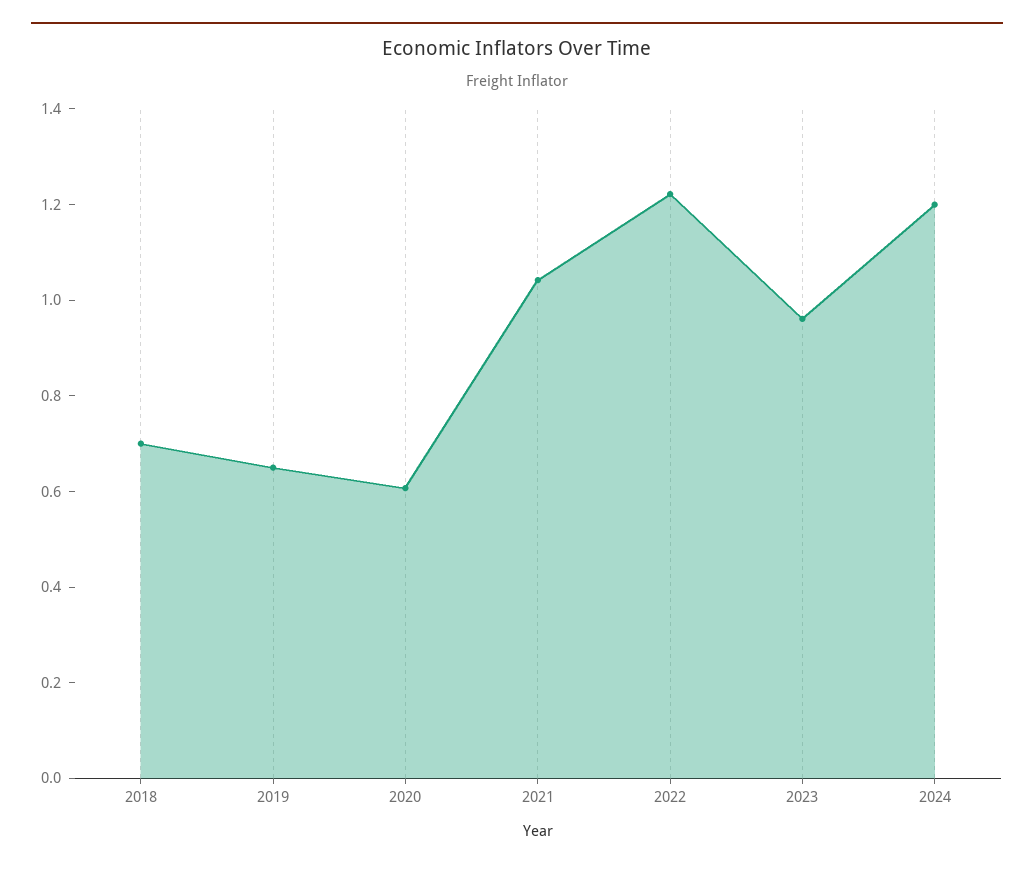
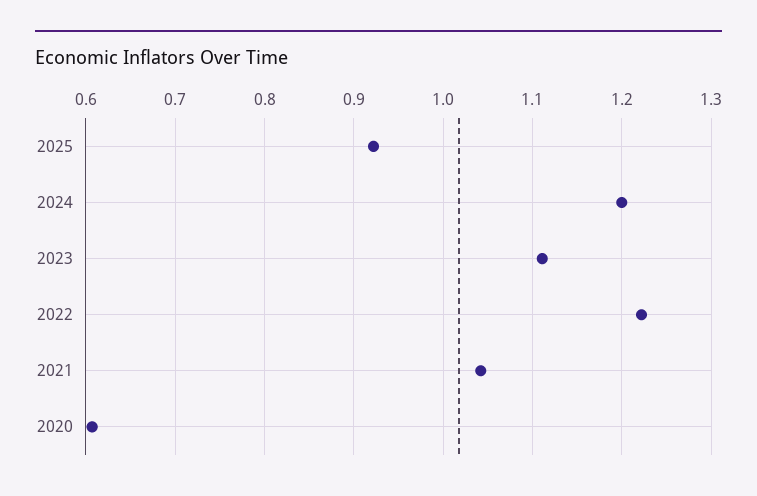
2018: 0.7 -> none
2019: 0.65 -> none
2023: 0.95 -> 1.11
2025: none -> 0.92

